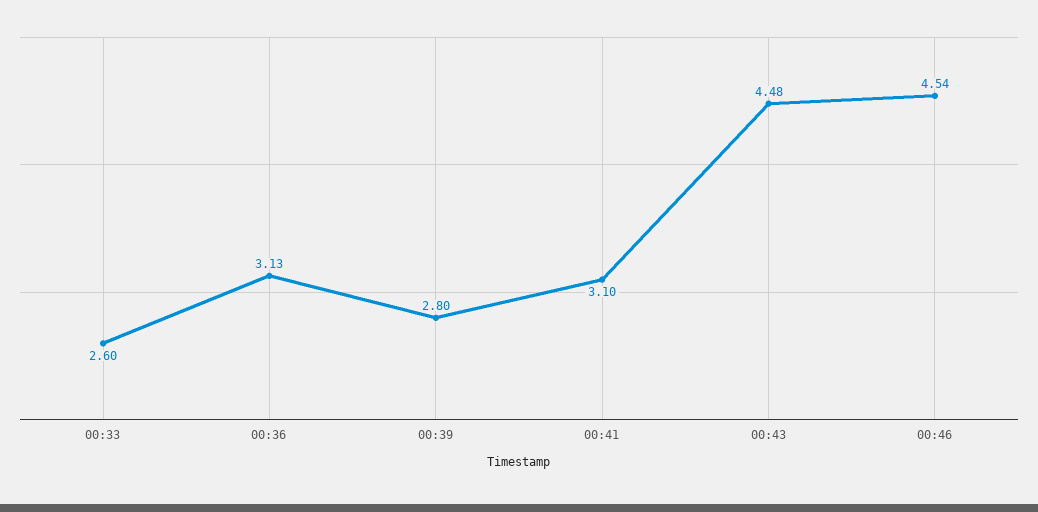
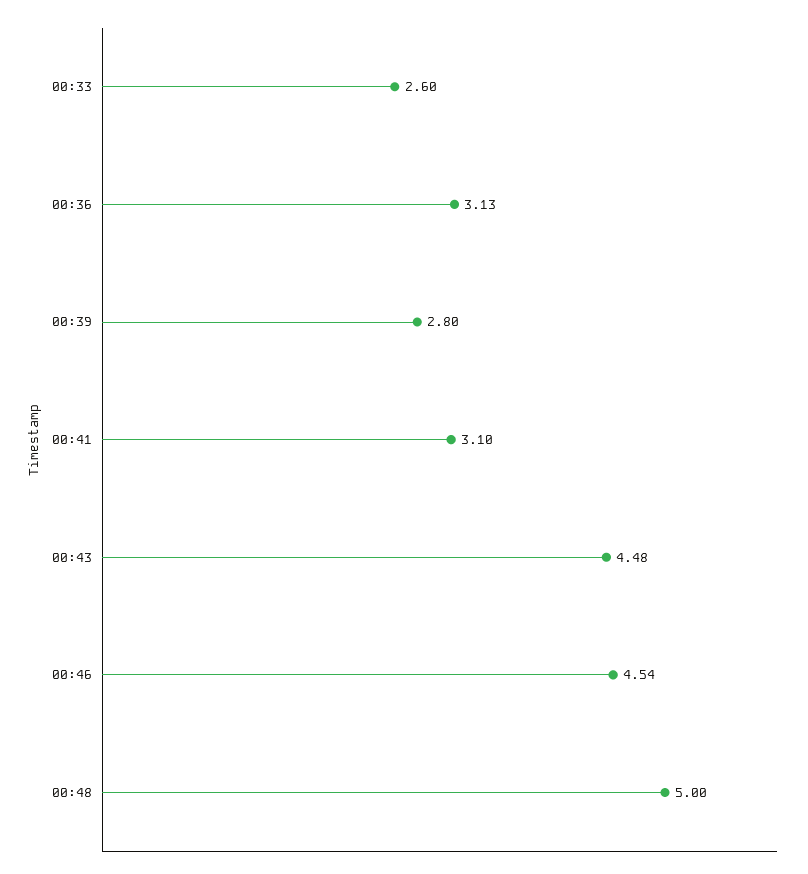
00:48: none -> 5

